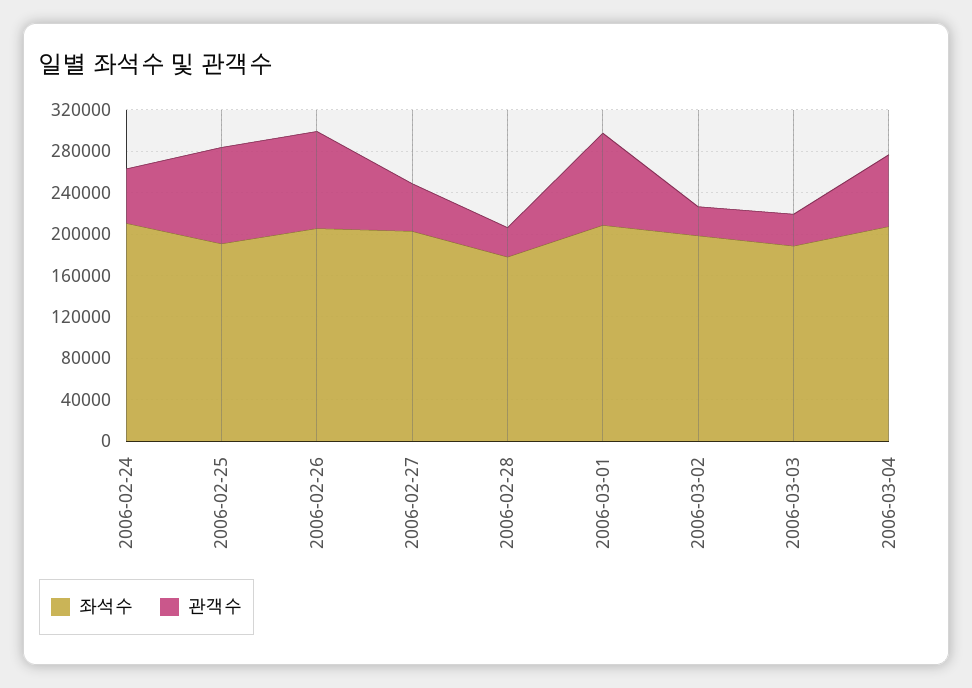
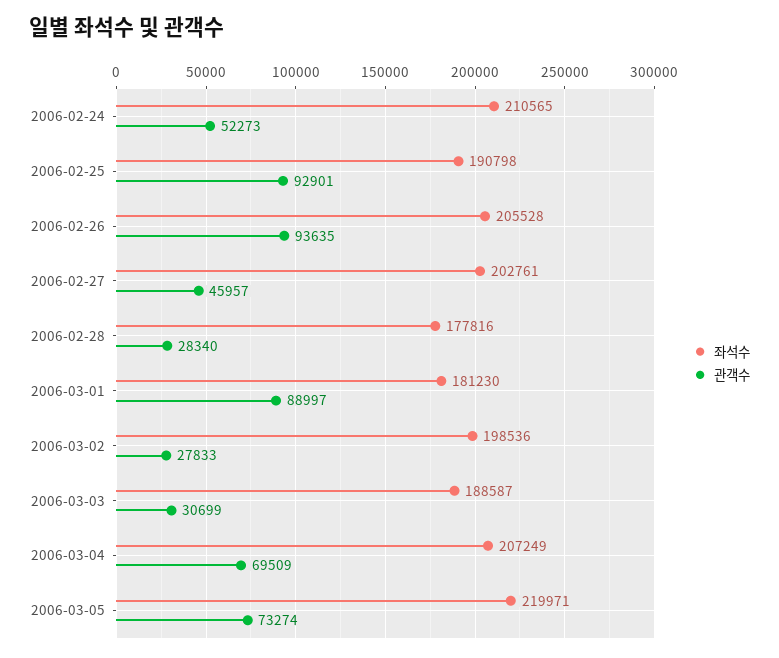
좌석수, 2006-03-01: 210000 -> 181230
좌석수, 2006-03-05: none -> 219971
관객수, 2006-03-05: none -> 73274

